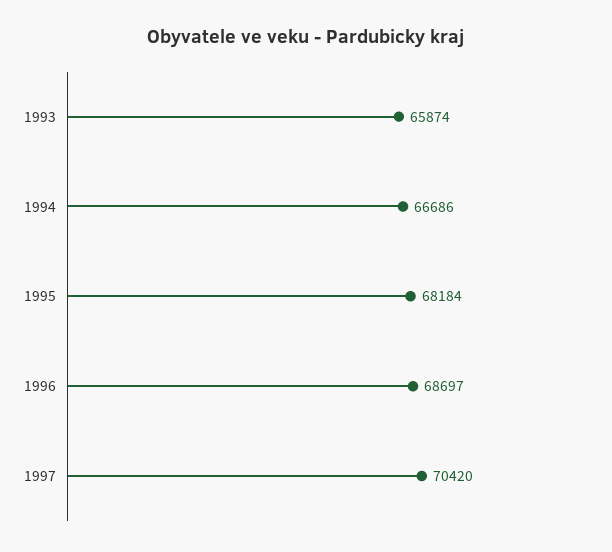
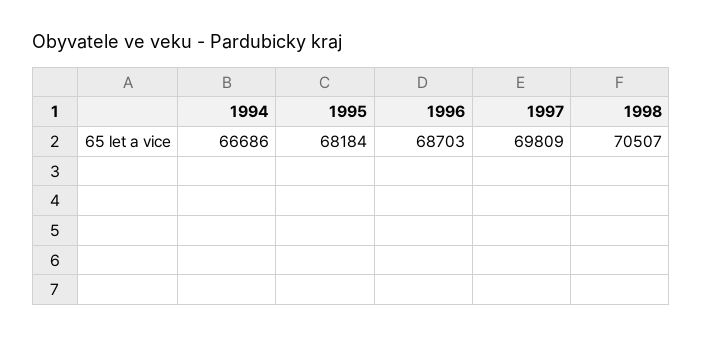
1993: 65874 -> none
1996: 68697 -> 68703
1997: 70420 -> 69809
1998: none -> 70507

